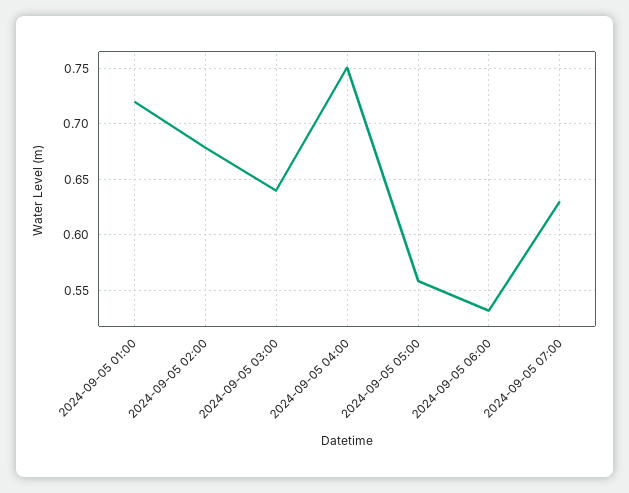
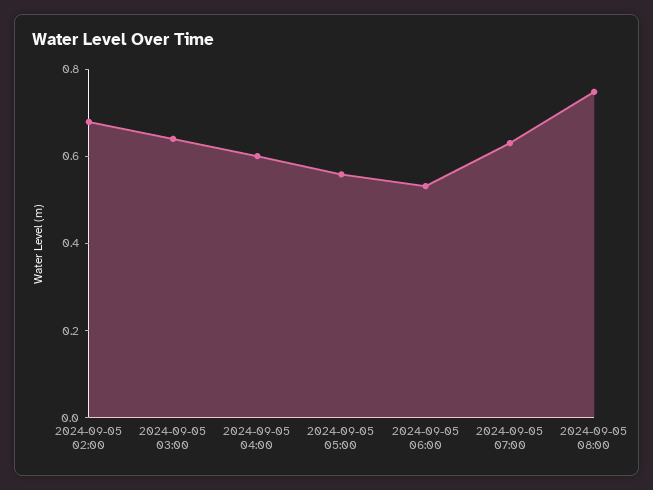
2024-09-05 01:00: 0.72 -> none
2024-09-05 04:00: 0.75 -> 0.6
2024-09-05 08:00: none -> 0.75

